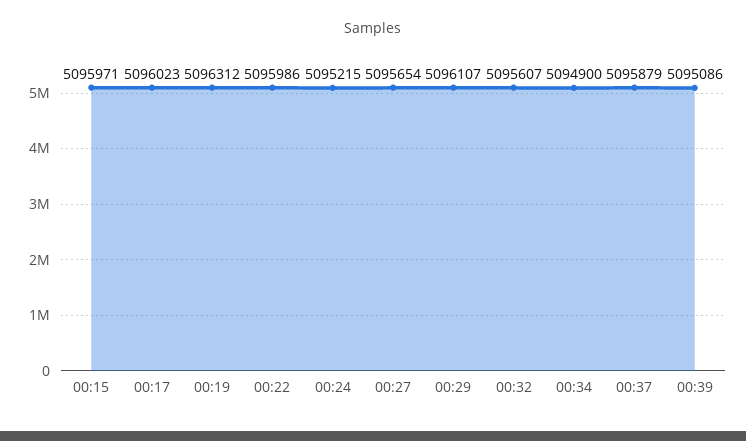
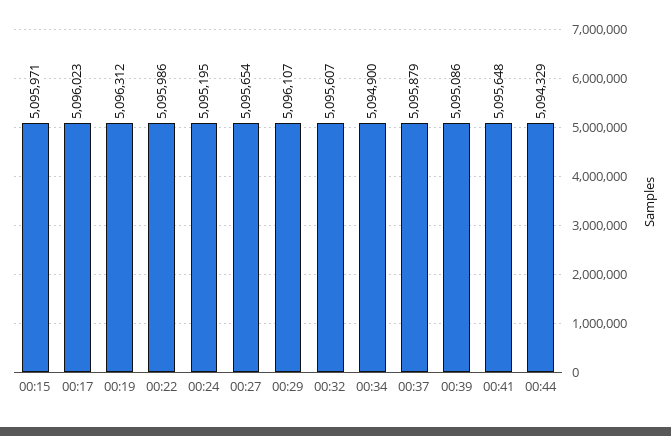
00:24: 5095215 -> 5095195
00:41: none -> 5095648
00:44: none -> 5094329

